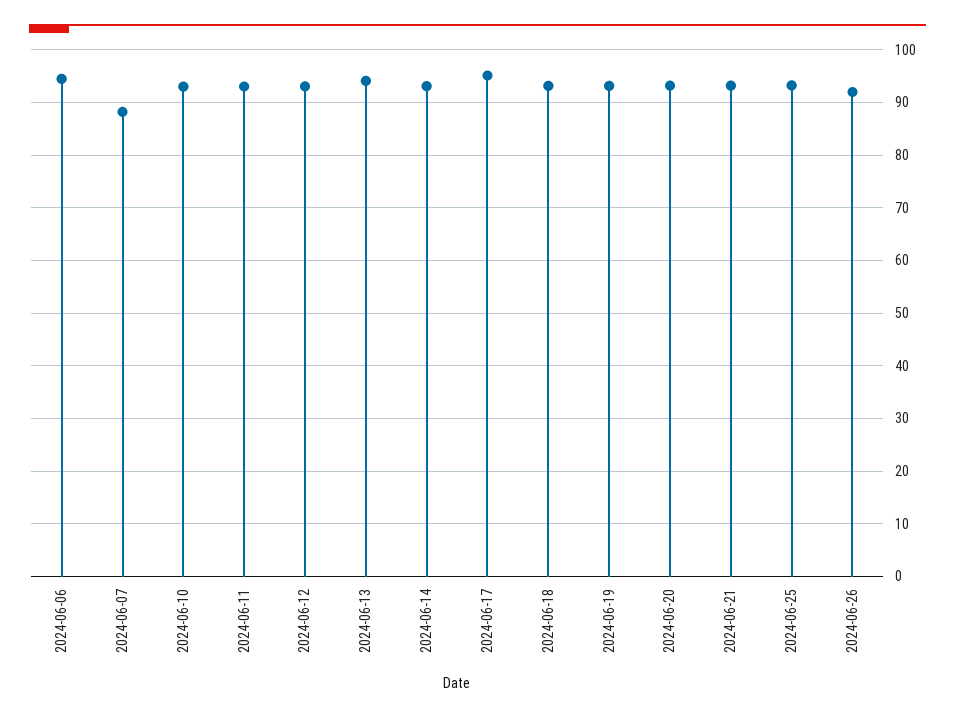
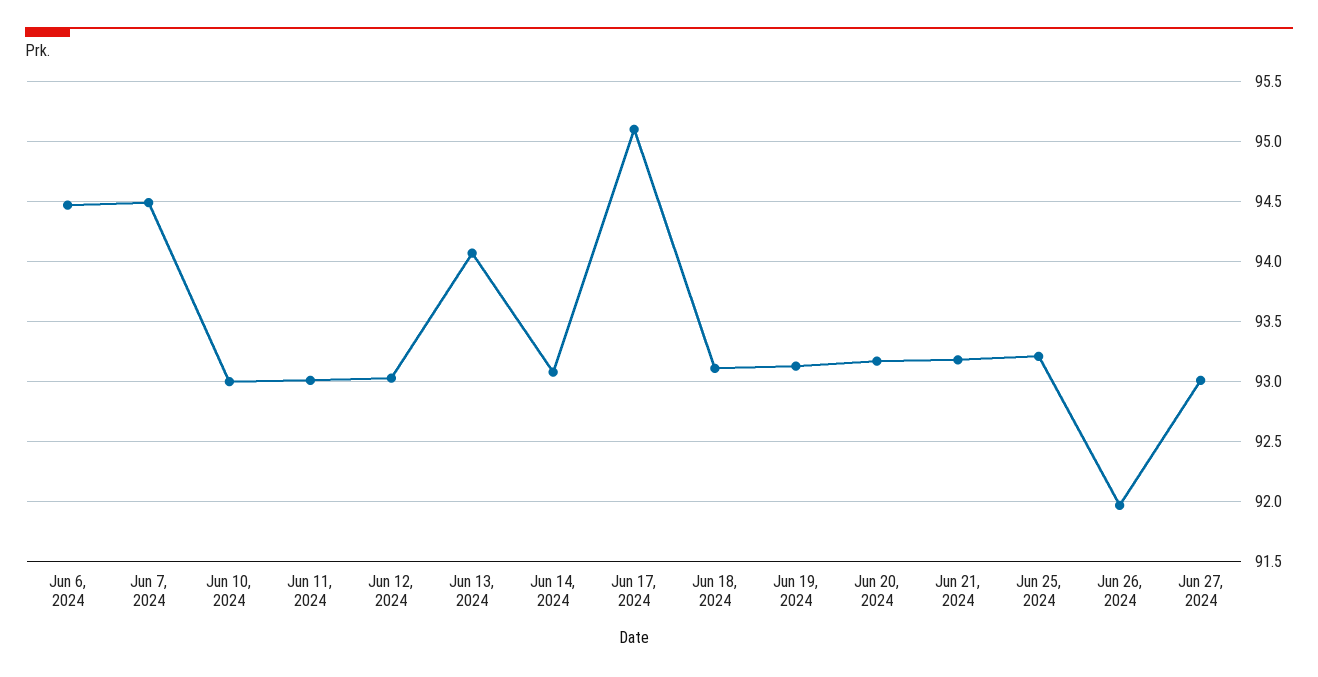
2024-06-07: 88 -> 94.5
Jun 27, 2024: none -> 93

